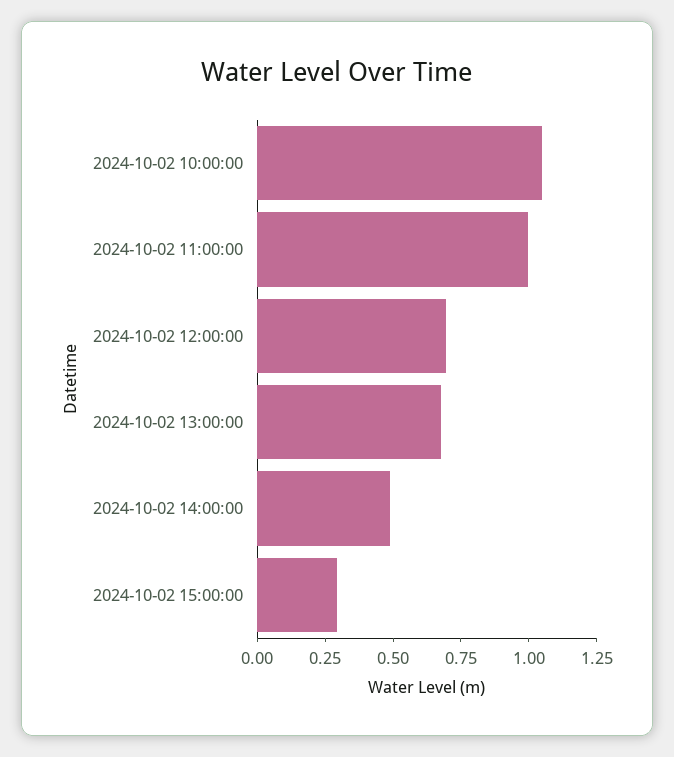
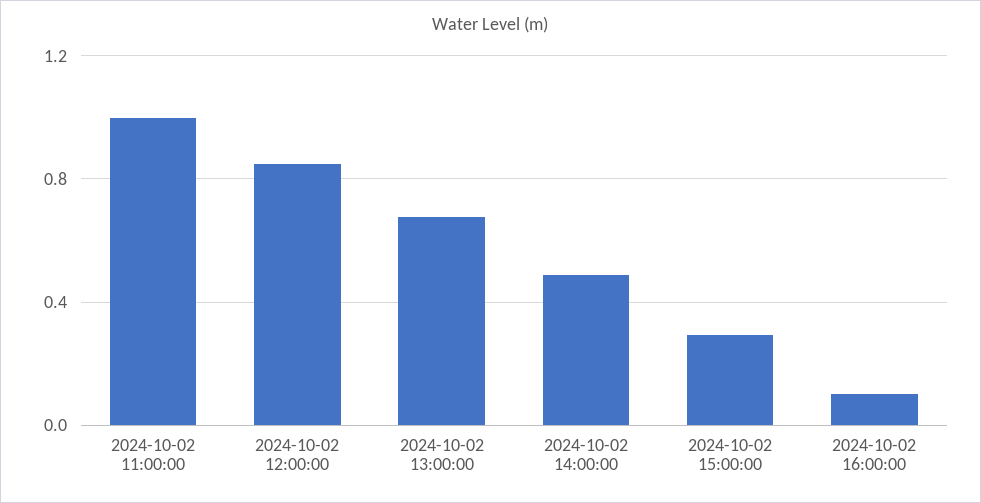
2024-10-02 10:00:00: 1.05 -> none
2024-10-02 12:00:00: 0.7 -> 0.85
2024-10-02 16:00:00: none -> 0.1

